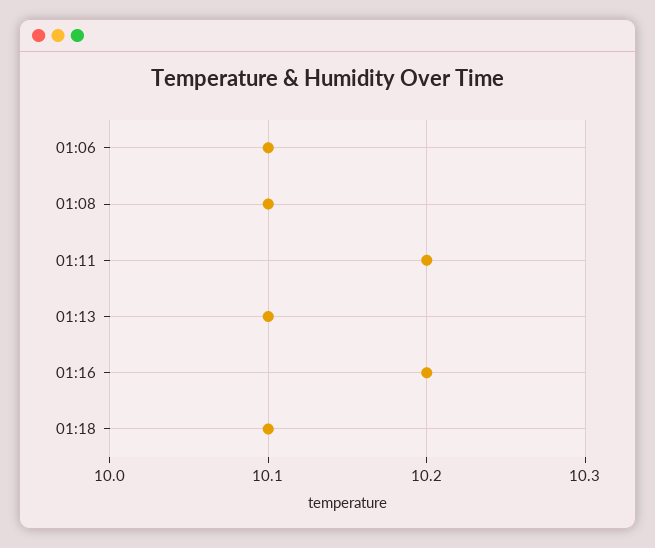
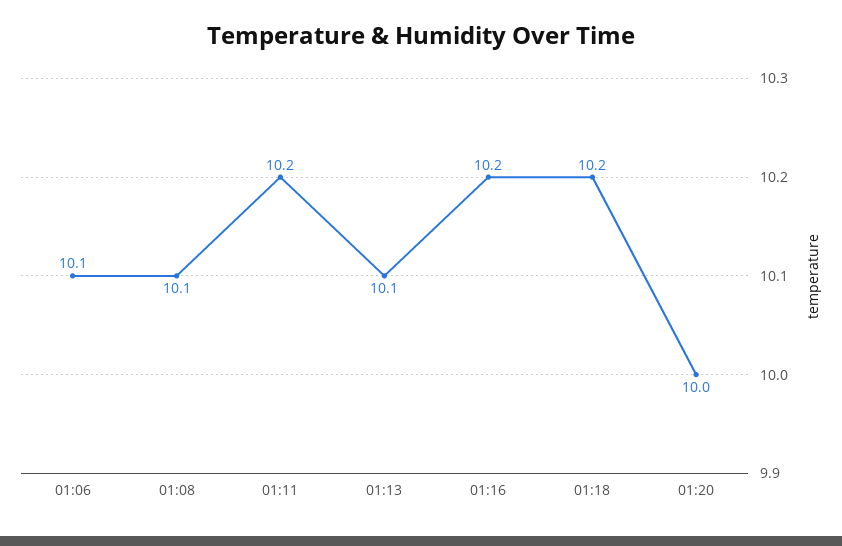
01:18: 10.1 -> 10.2
01:20: none -> 10

